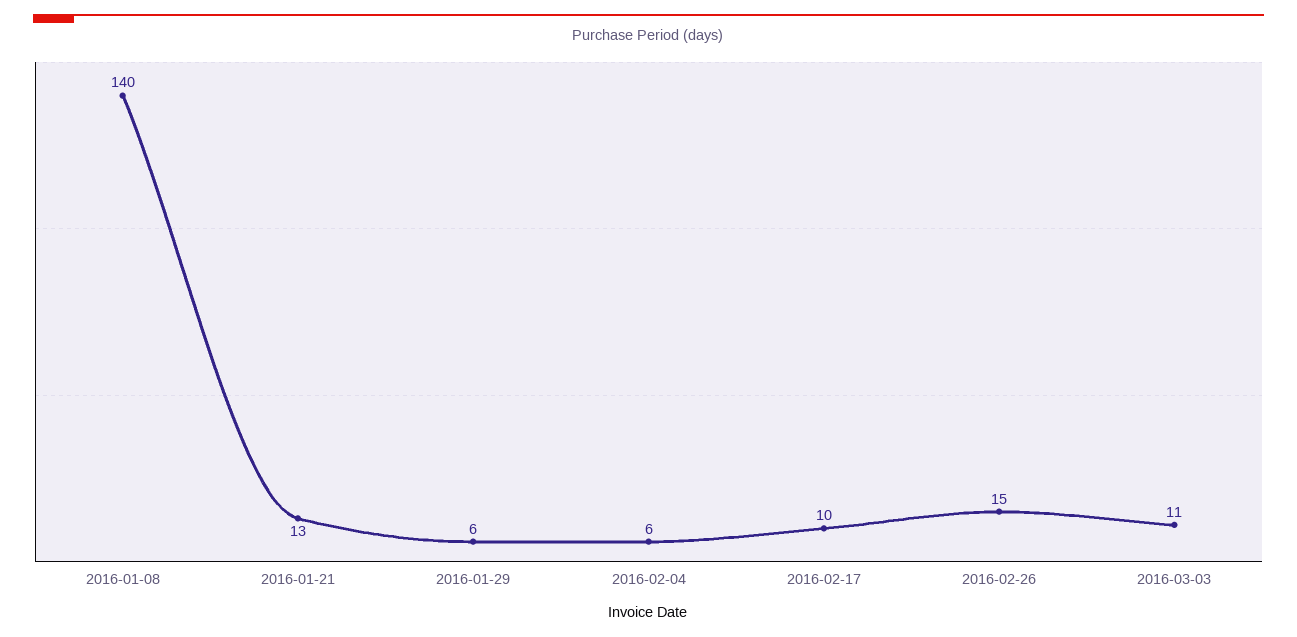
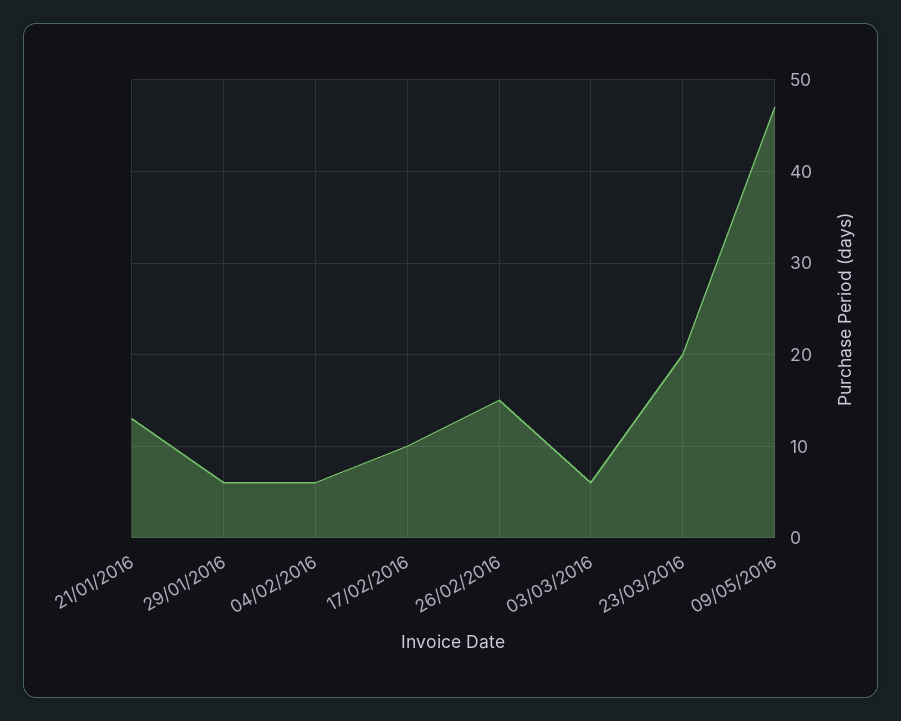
2016-01-08: 140 -> none
2016-03-03: 11 -> 6
23/03/2016: none -> 20
09/05/2016: none -> 47

